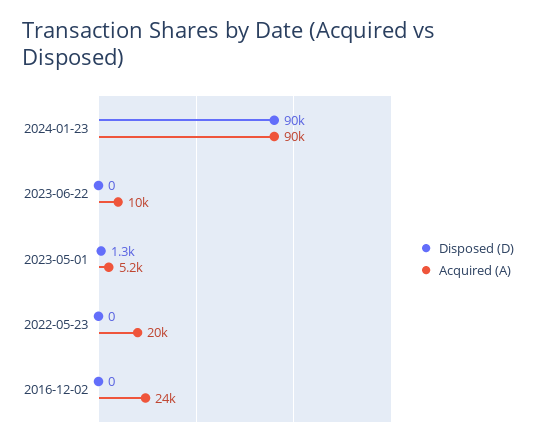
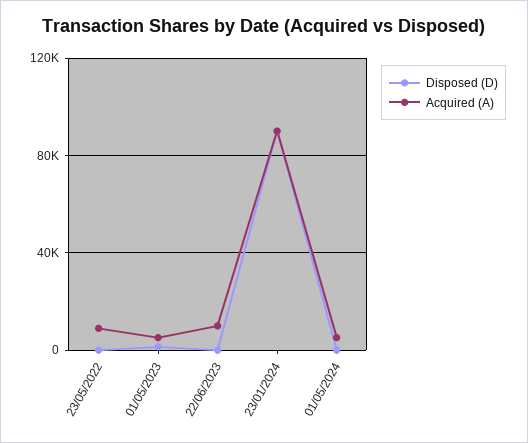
Acquired (A), 2022-05-23: 20000 -> 10000
Disposed (D), 2016-12-02: 0 -> none
Acquired (A), 2016-12-02: 24000 -> none
Disposed (D), 01/05/2024: none -> 0
Acquired (A), 01/05/2024: none -> 5000

